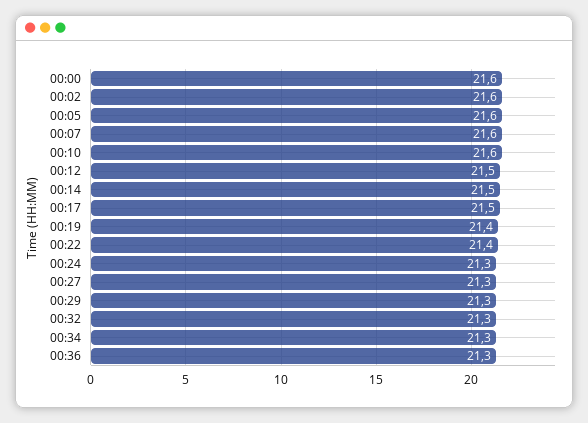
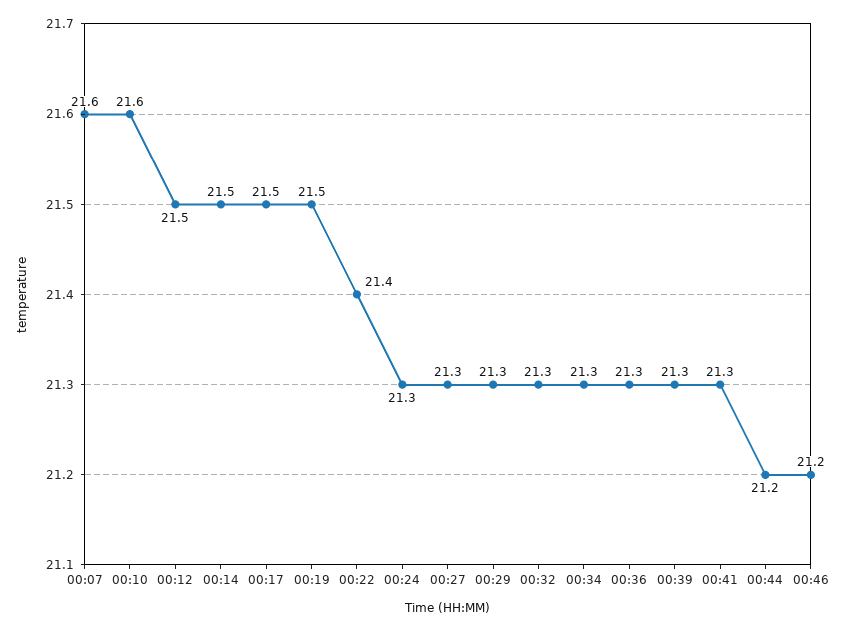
00:00: 21.6 -> none
00:02: 21.6 -> none
00:05: 21.6 -> none
00:19: 21.4 -> 21.5
00:39: none -> 21.3
00:41: none -> 21.3
00:44: none -> 21.2
00:46: none -> 21.2

